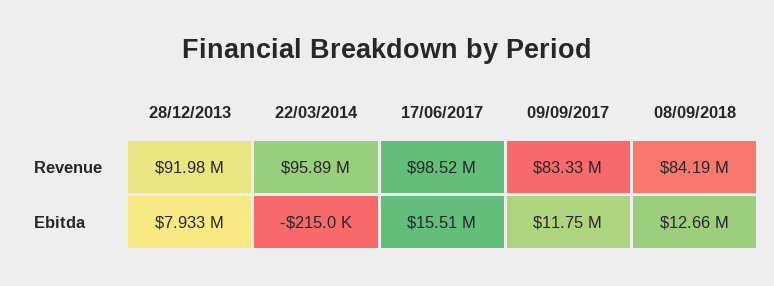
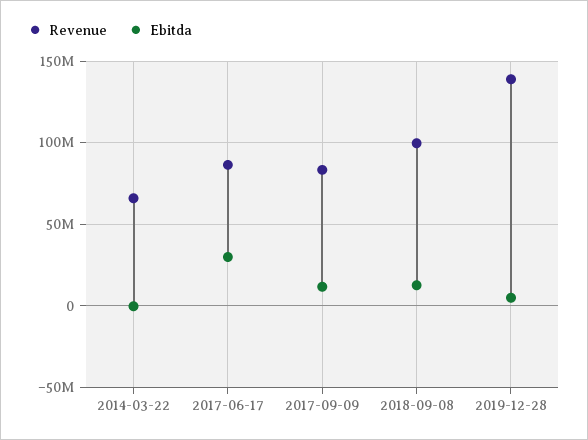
Revenue, 28/12/2013: 91980000 -> none
Revenue, 22/03/2014: 95890000 -> 65000000
Revenue, 17/06/2017: 98520000 -> 85000000
Revenue, 08/09/2018: 84190000 -> 100000000
Ebitda, 28/12/2013: 7933000 -> none
Ebitda, 17/06/2017: 15510000 -> 30000000
Revenue, 2019-12-28: none -> 140000000
Ebitda, 2019-12-28: none -> 5000000

